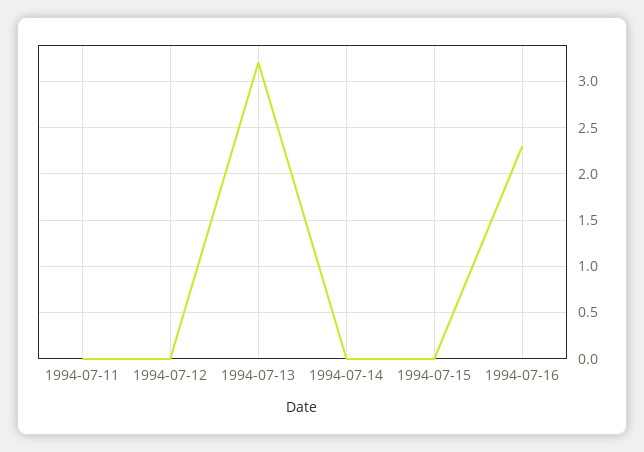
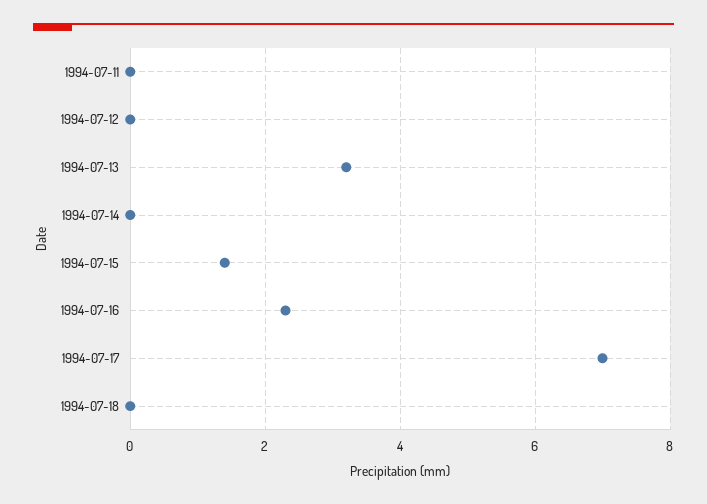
1994-07-15: 0 -> 1.5
1994-07-17: none -> 7
1994-07-18: none -> 0

